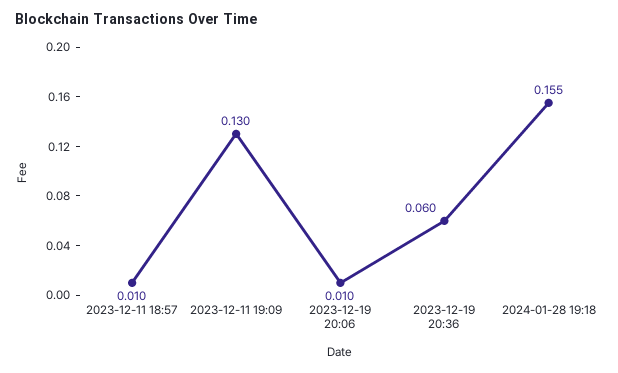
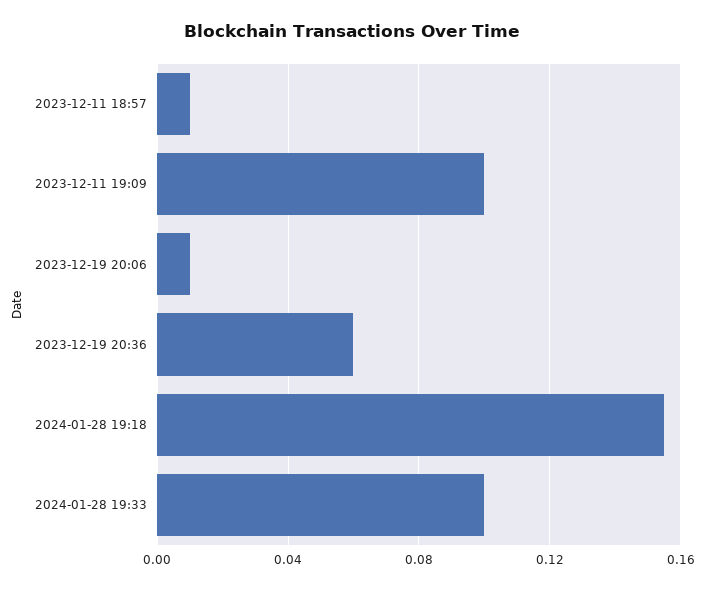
2023-12-11 19:09: 0.13 -> 0.1
2024-01-28 19:33: none -> 0.1

